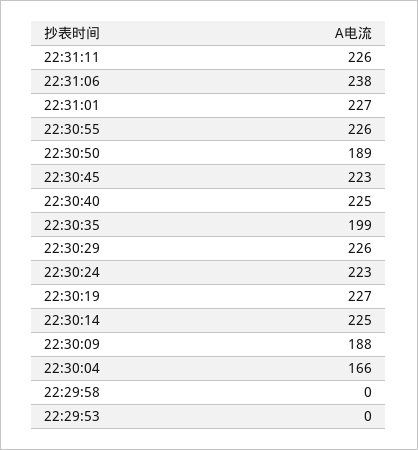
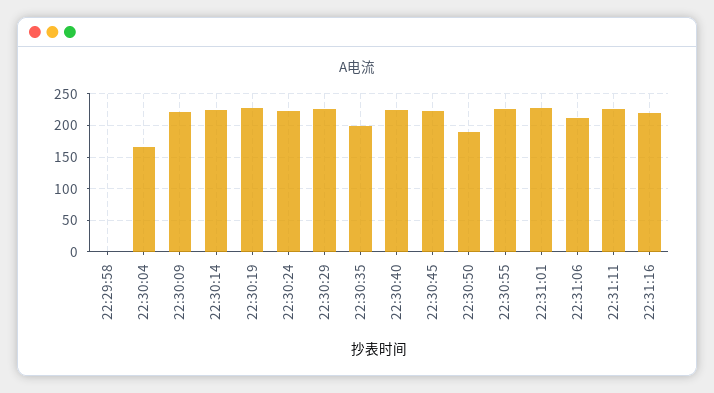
22:31:06: 238 -> 210
22:30:09: 188 -> 220
22:29:53: 0 -> none
22:31:16: none -> 220

